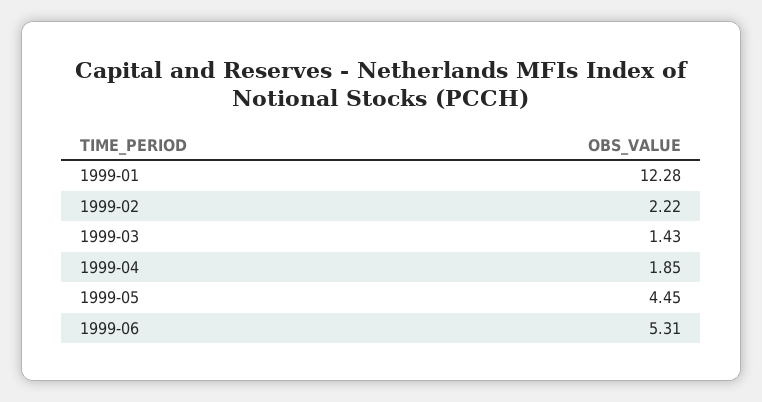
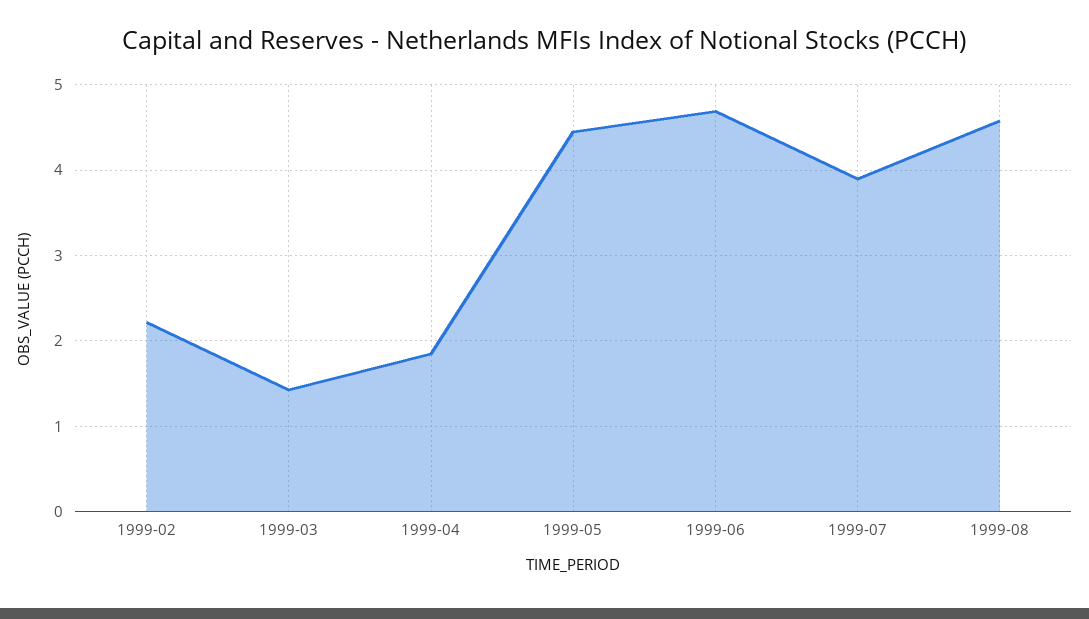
1999-01: 12.28 -> none
1999-06: 5.31 -> 4.7
1999-07: none -> 3.9
1999-08: none -> 4.6

